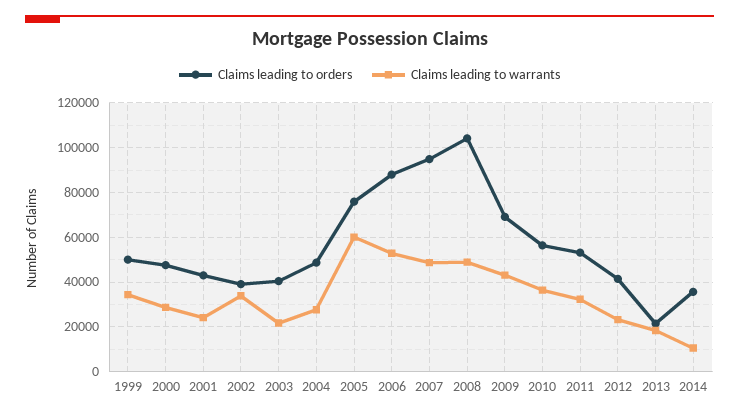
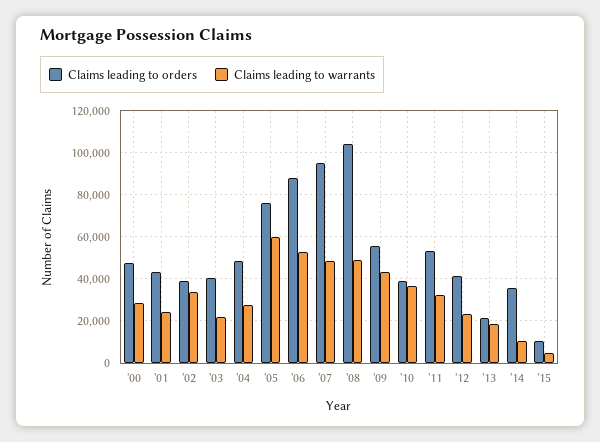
Claims leading to orders, 1999: 50000 -> none
Claims leading to warrants, 1999: 35000 -> none
Claims leading to orders, 2009: 70000 -> 55000
Claims leading to orders, 2010: 55000 -> 40000
Claims leading to orders, '15: none -> 10000
Claims leading to warrants, '15: none -> 5000

